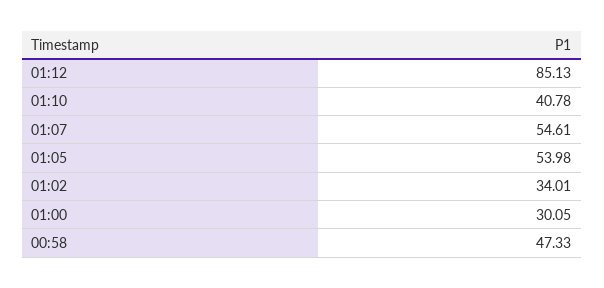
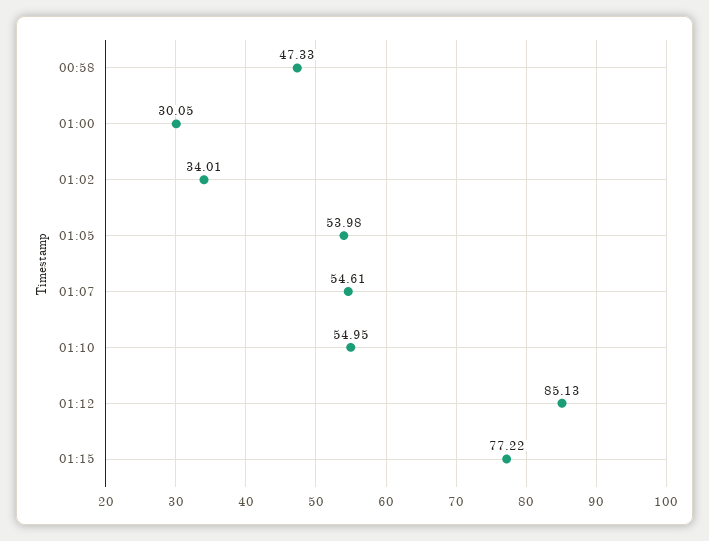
01:10: 40.78 -> 54.95
01:15: none -> 77.22

